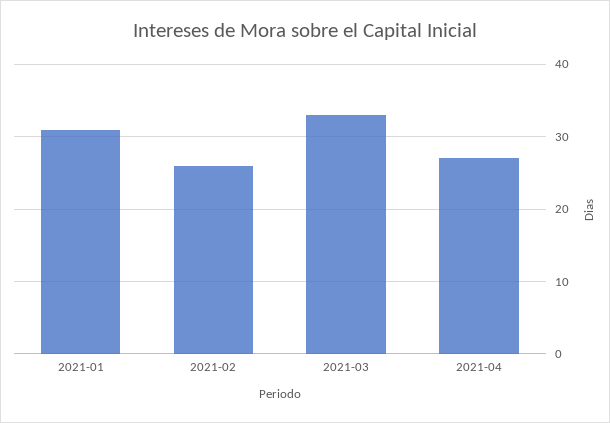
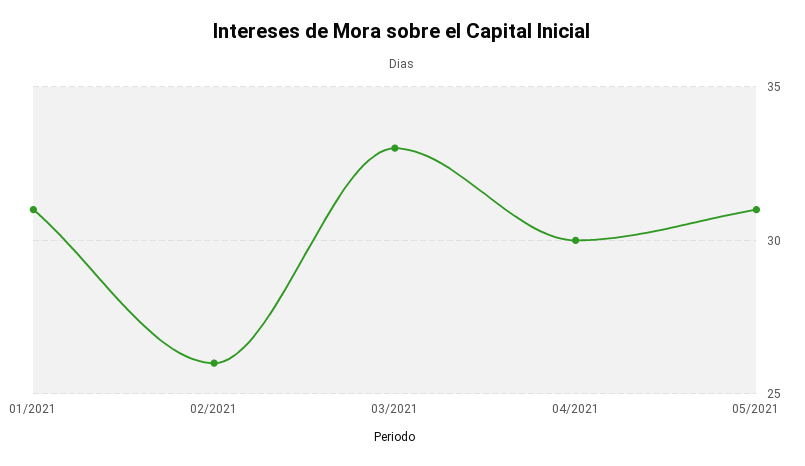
2021-04: 27 -> 30
05/2021: none -> 31

